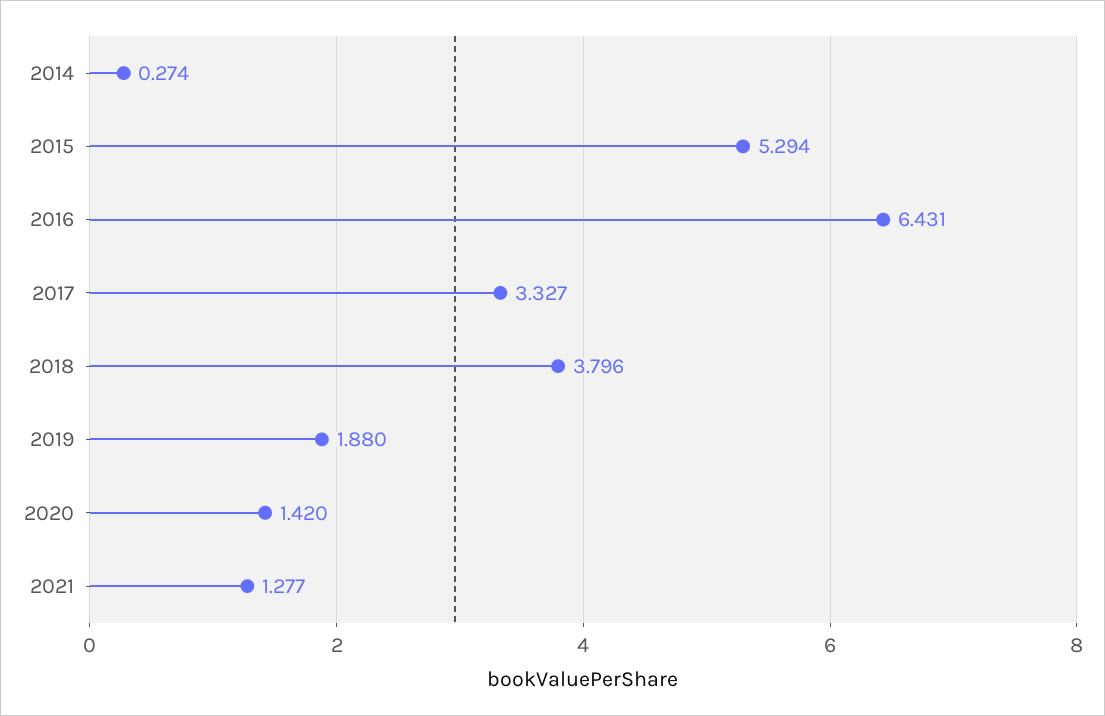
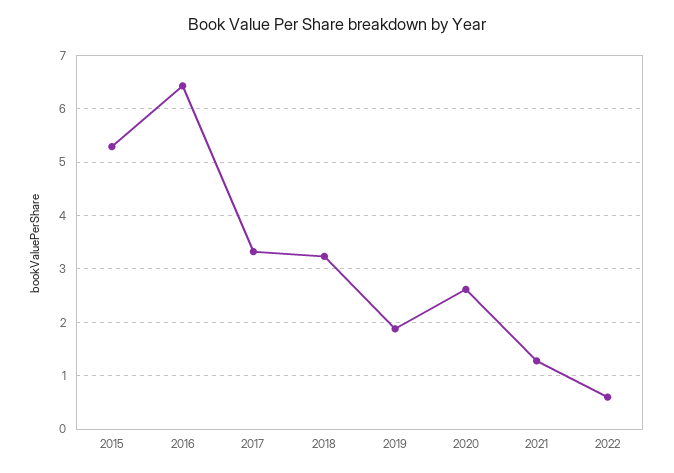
2014: 0.274 -> none
2018: 3.796 -> 3.2
2020: 1.42 -> 2.6
2022: none -> 0.6

